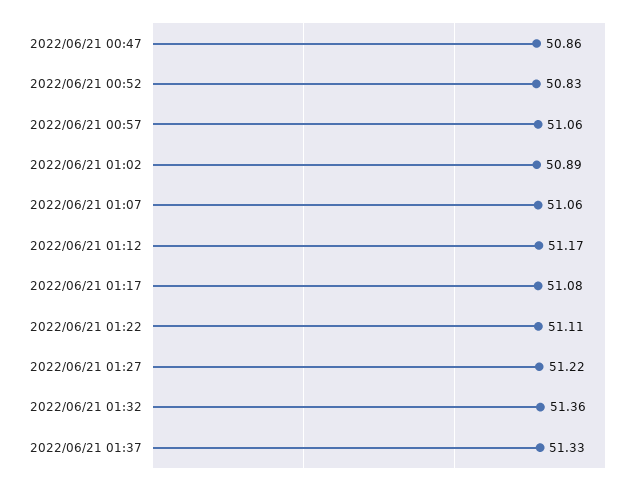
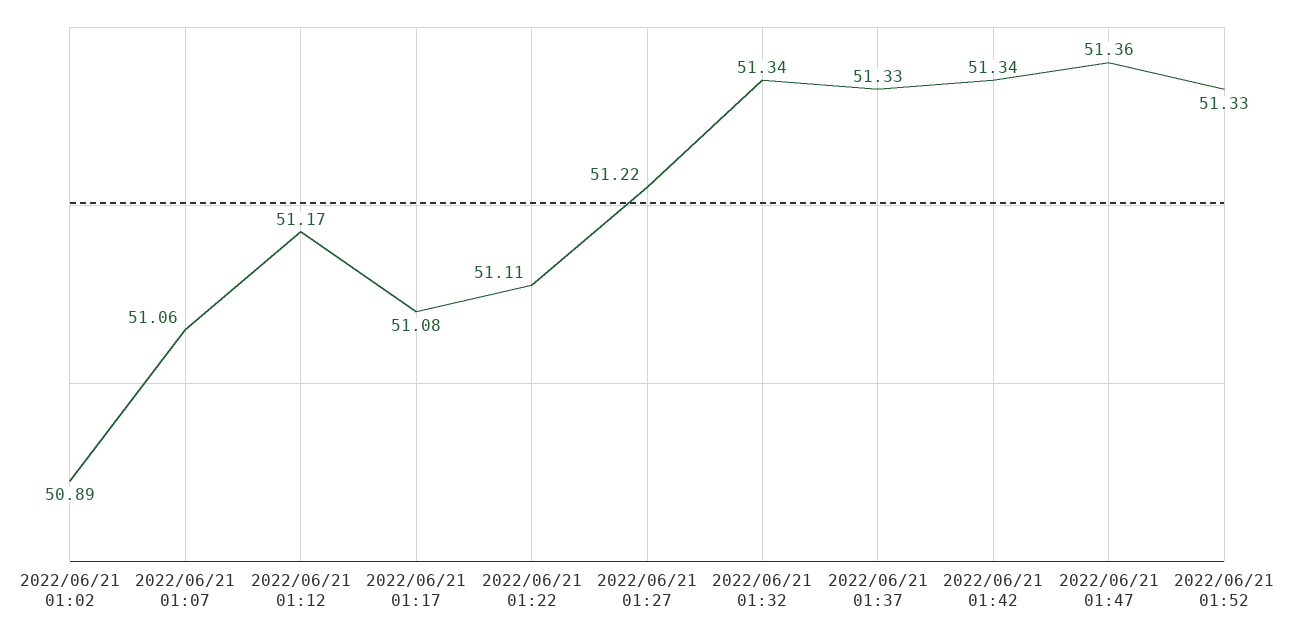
2022/06/21 00:47: 50.86 -> none
2022/06/21 00:52: 50.83 -> none
2022/06/21 00:57: 51.06 -> none
2022/06/21 01:32: 51.36 -> 51.34
2022/06/21 01:42: none -> 51.34
2022/06/21 01:47: none -> 51.36
2022/06/21 01:52: none -> 51.33

